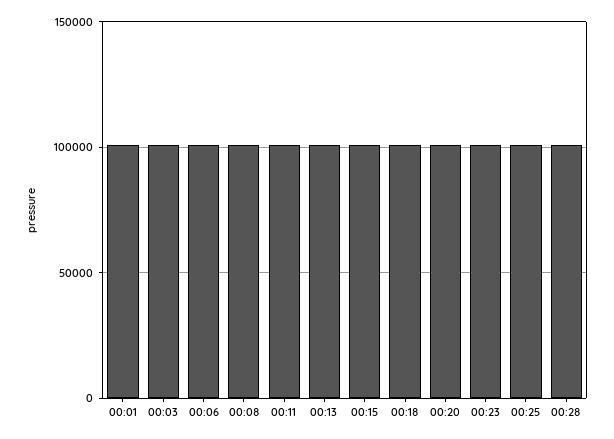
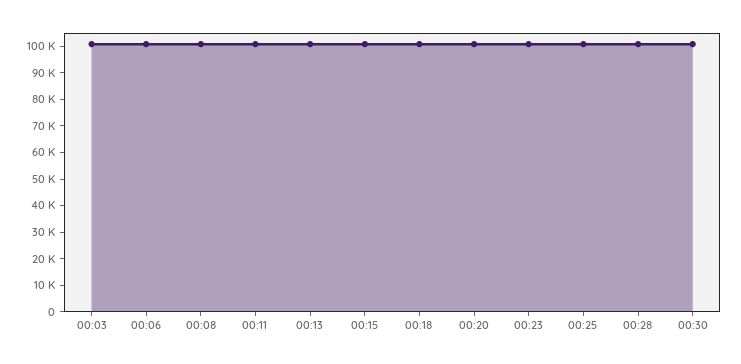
00:01: 100000 -> none
00:30: none -> 100000

